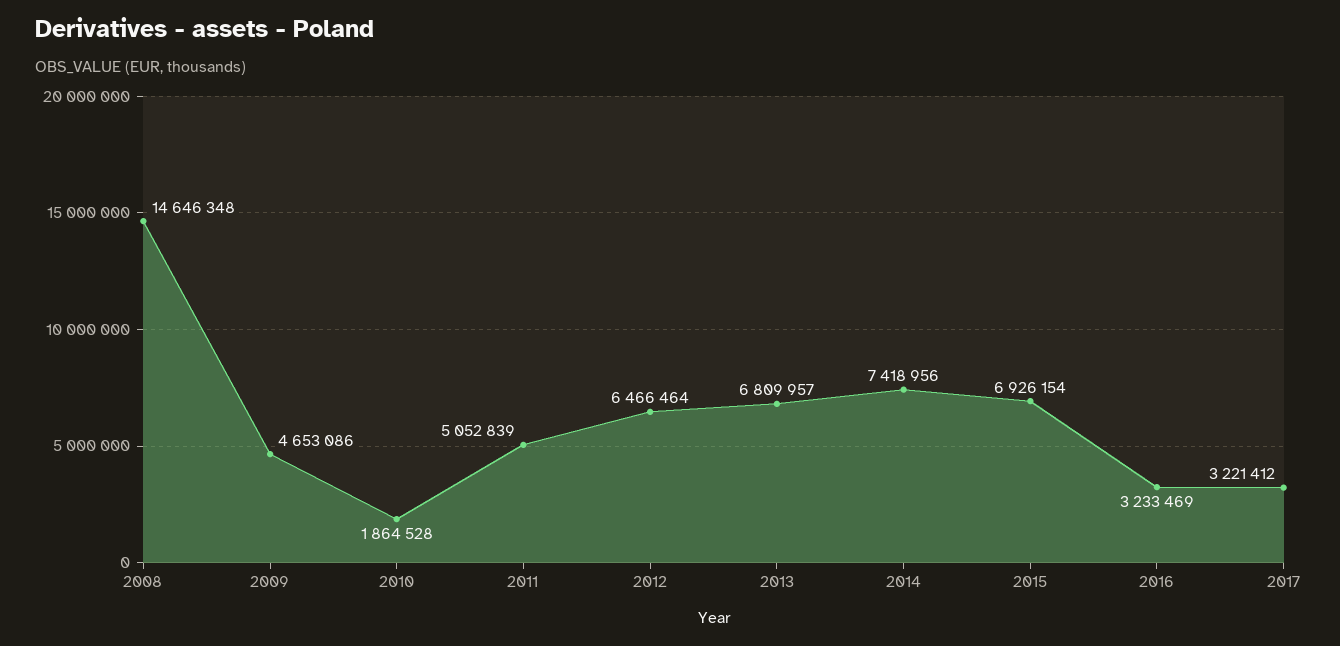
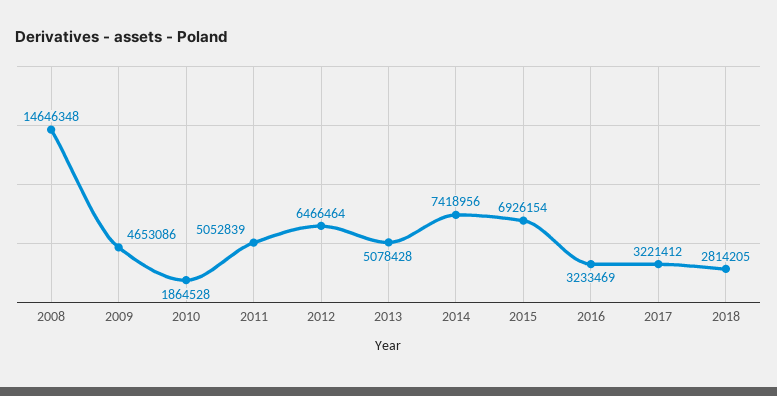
2013: 6809957 -> 5078428
2018: none -> 2814205

